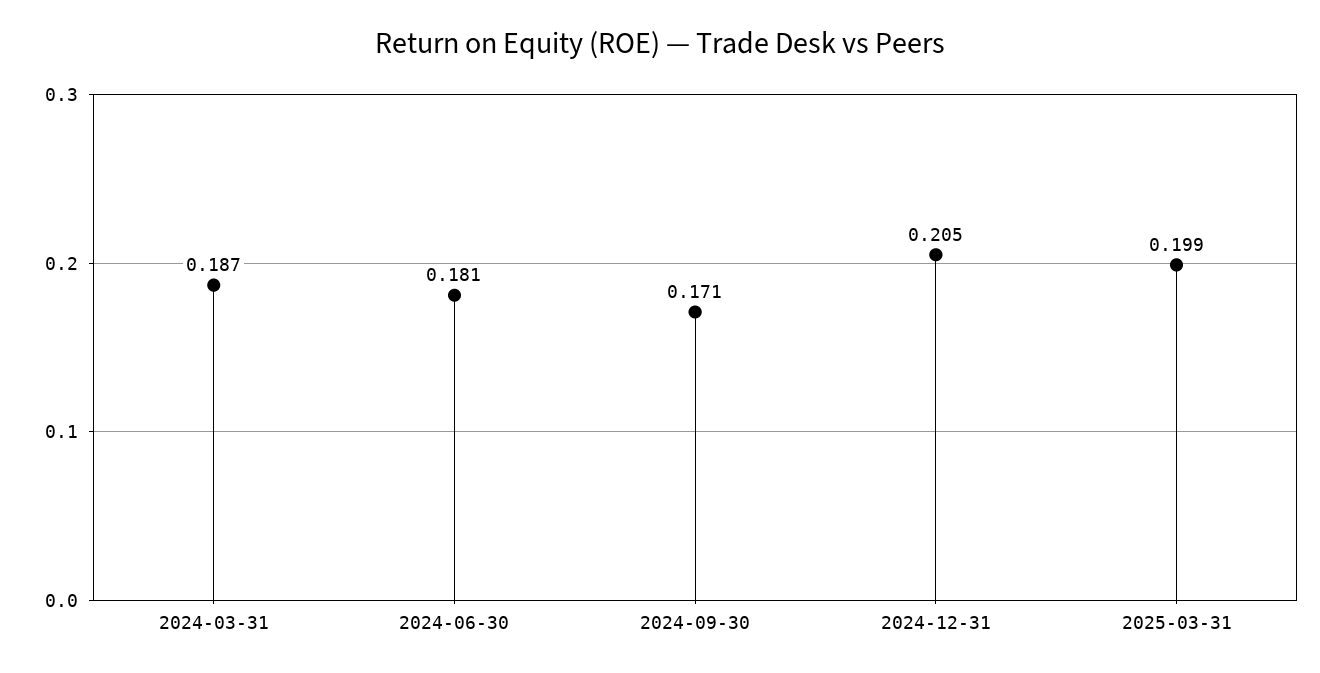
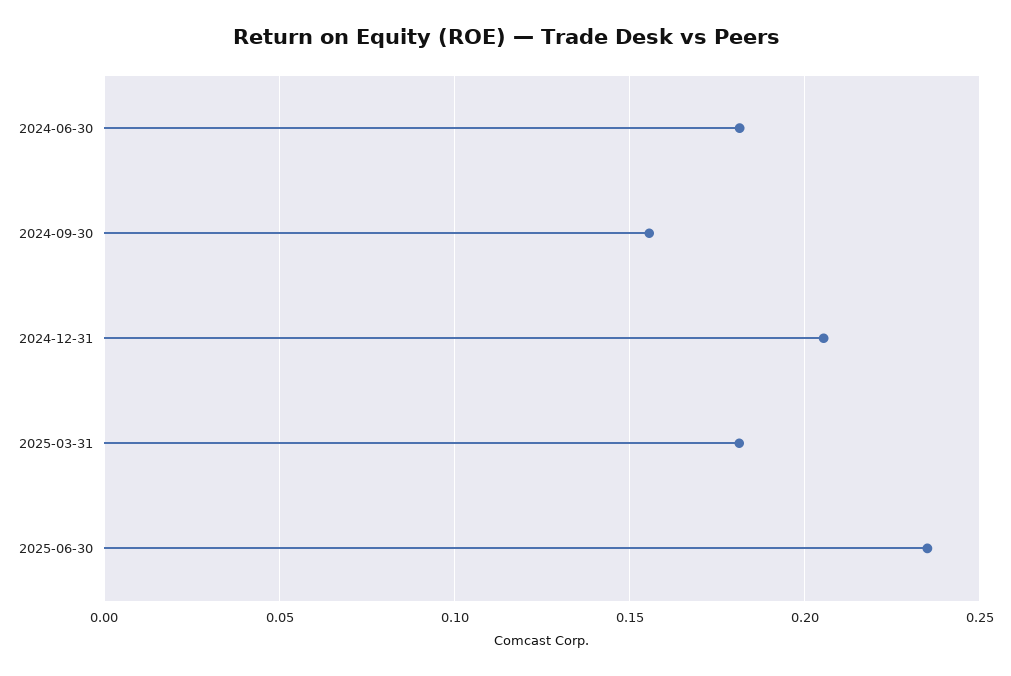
2024-03-31: 0.187 -> none
2024-09-30: 0.171 -> 0.155
2025-03-31: 0.199 -> 0.18
2025-06-30: none -> 0.235

